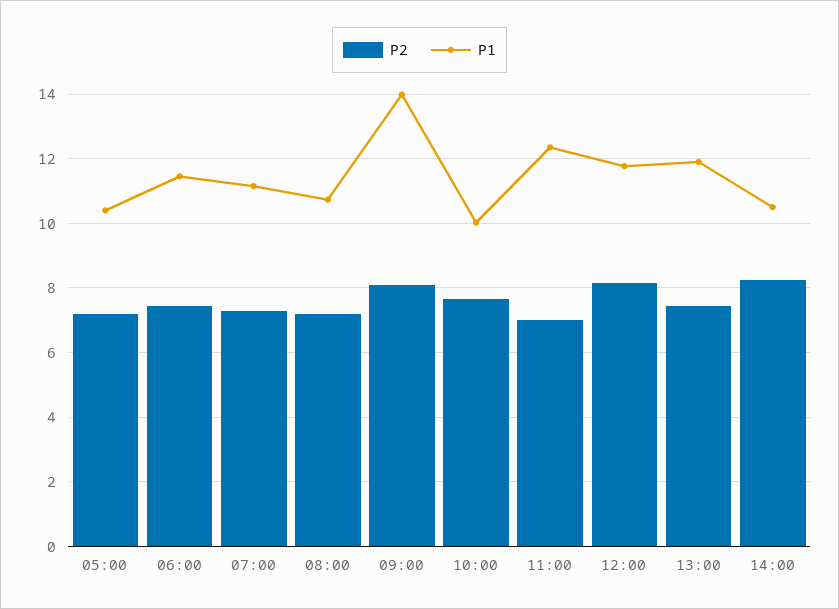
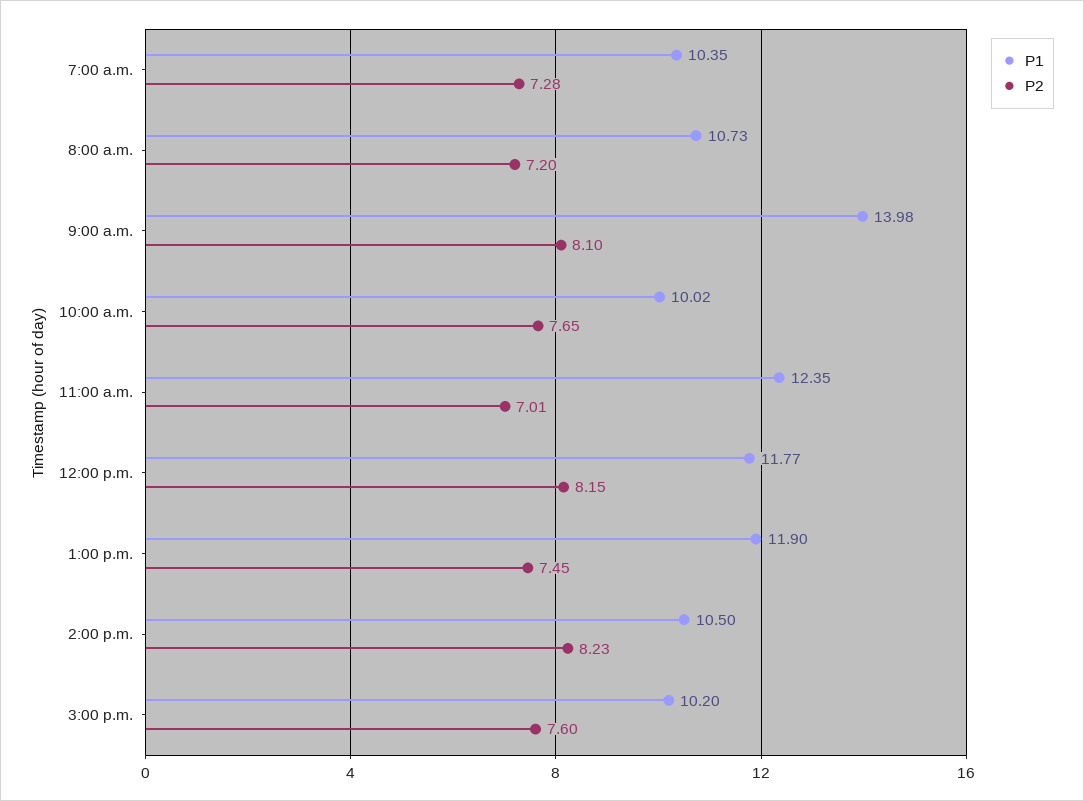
P2, 05:00: 7.2 -> none
P1, 05:00: 10.4 -> none
P2, 06:00: 7.4 -> none
P1, 06:00: 11.4 -> none
P1, 07:00: 11.2 -> 10.35
P1, 3:00 p.m.: none -> 10.2
P2, 3:00 p.m.: none -> 7.6

